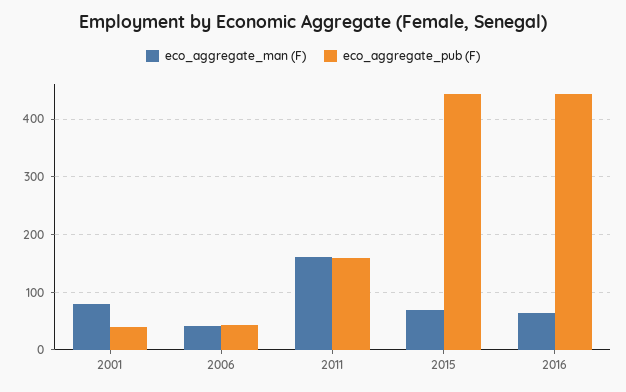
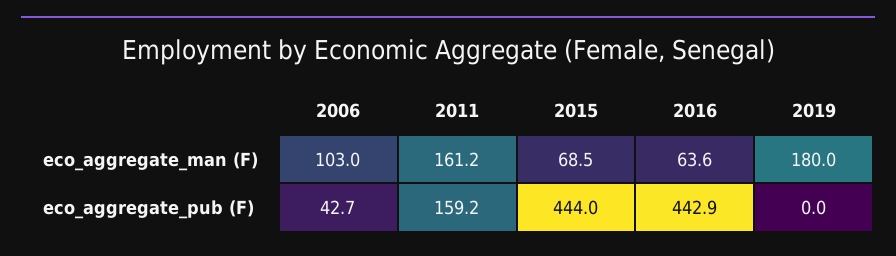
eco_aggregate_man (F), 2001: 80 -> none
eco_aggregate_pub (F), 2001: 40 -> none
eco_aggregate_man (F), 2006: 40 -> 103
eco_aggregate_man (F), 2019: none -> 180
eco_aggregate_pub (F), 2019: none -> 0

